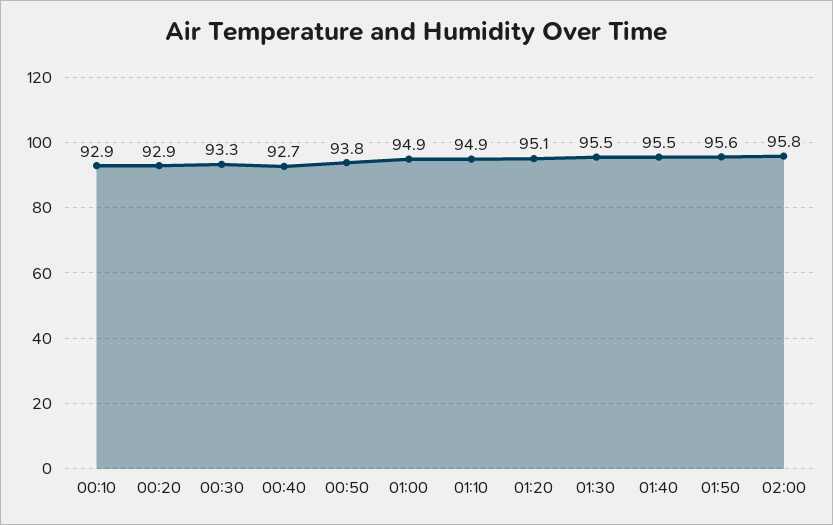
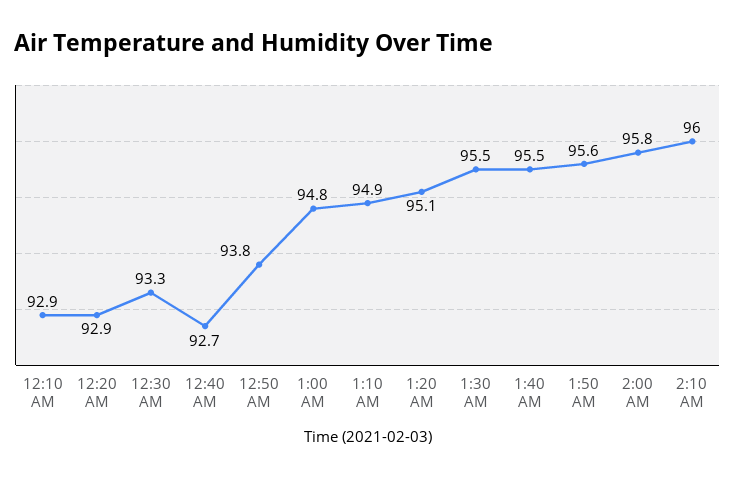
01:00: 94.9 -> 94.8
2:10 AM: none -> 96

